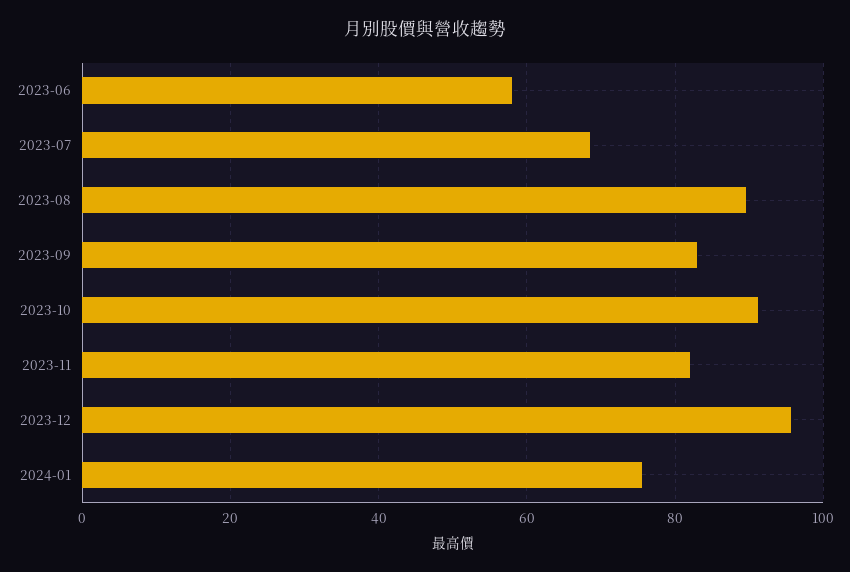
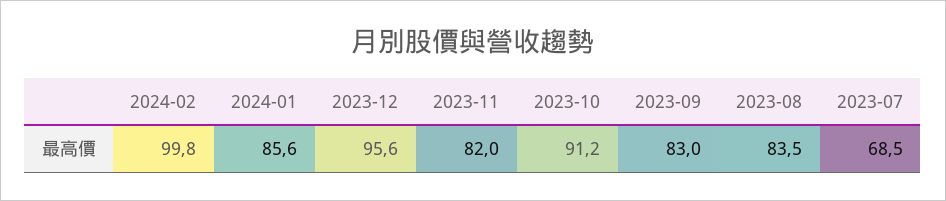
2023-06: 58 -> none
2023-08: 90 -> 83.5
2024-01: 76 -> 85.6
2024-02: none -> 99.8

